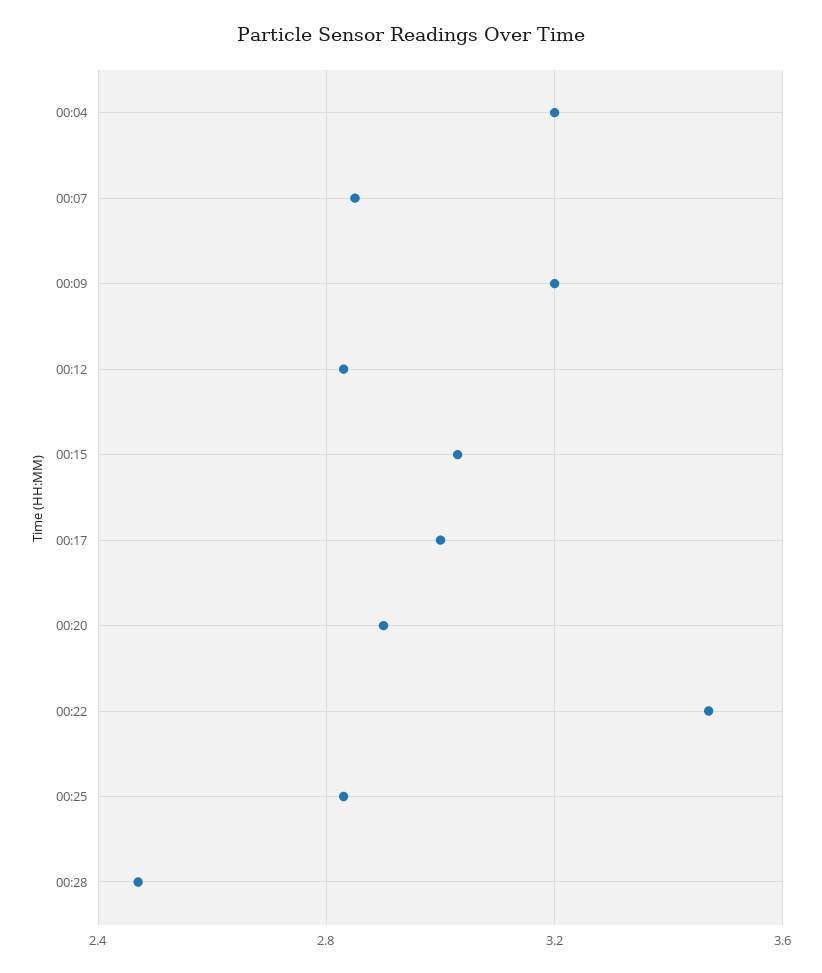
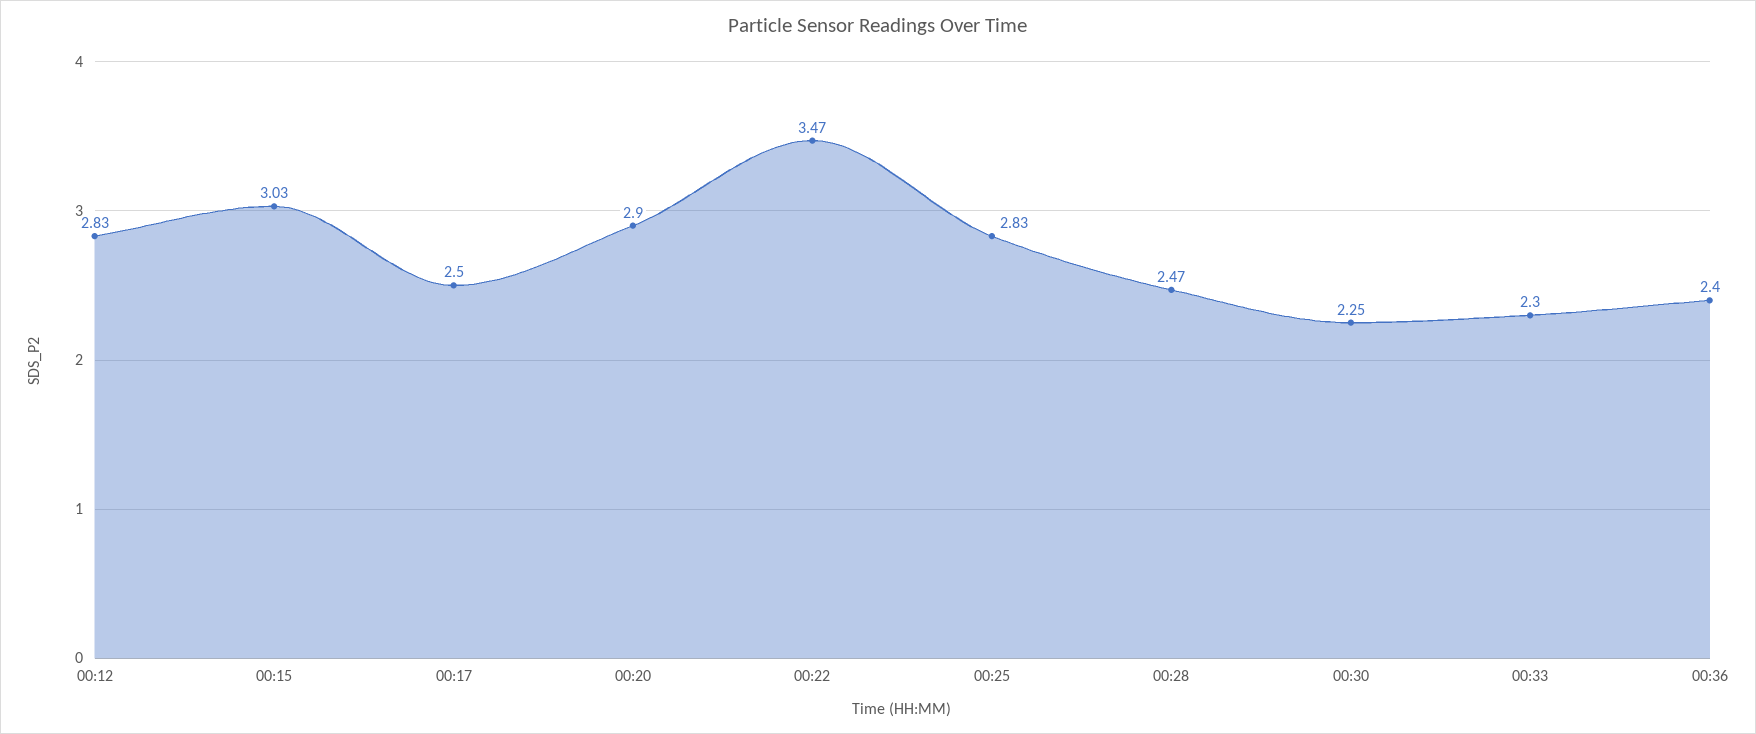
00:04: 3.2 -> none
00:07: 2.85 -> none
00:09: 3.2 -> none
00:17: 3 -> 2.5
00:30: none -> 2.25
00:33: none -> 2.3
00:36: none -> 2.4

